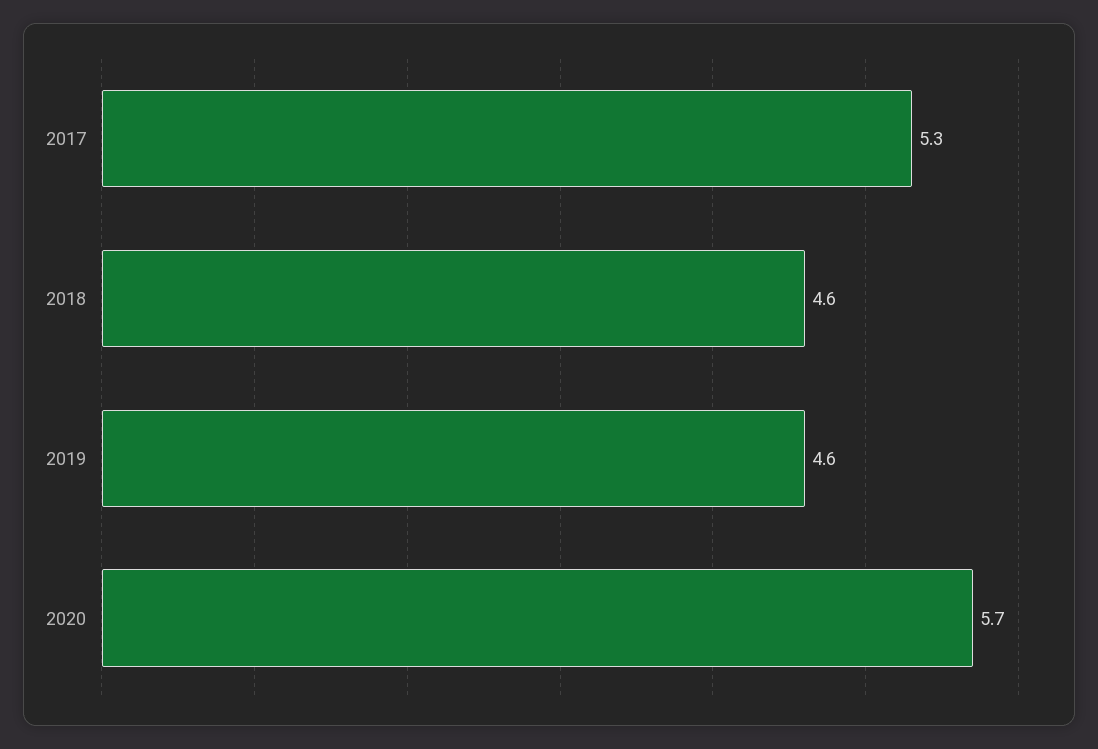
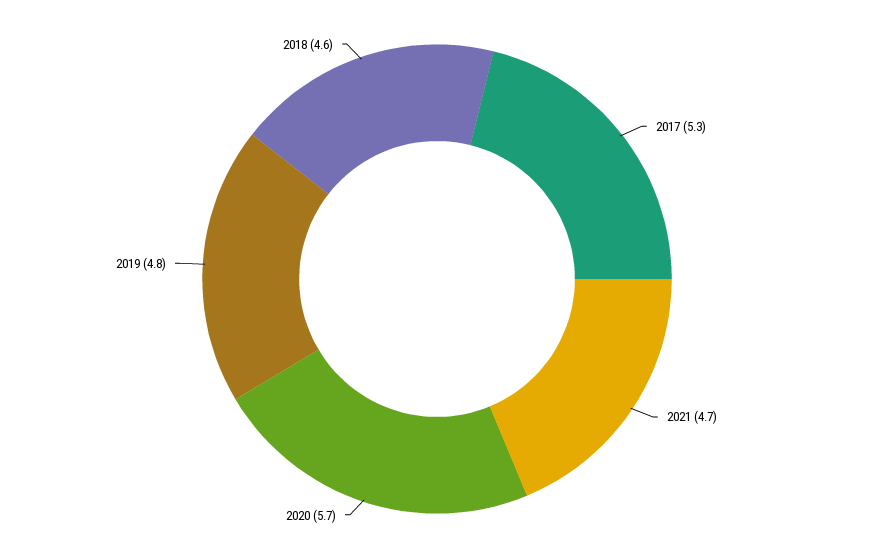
2019: 4.6 -> 4.8
2021: none -> 4.7

